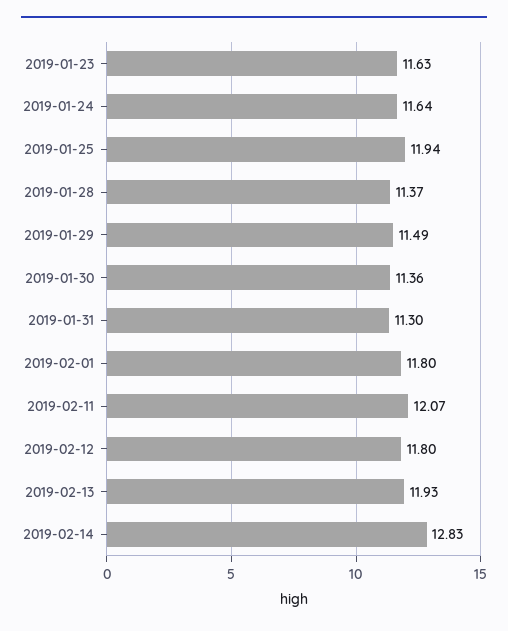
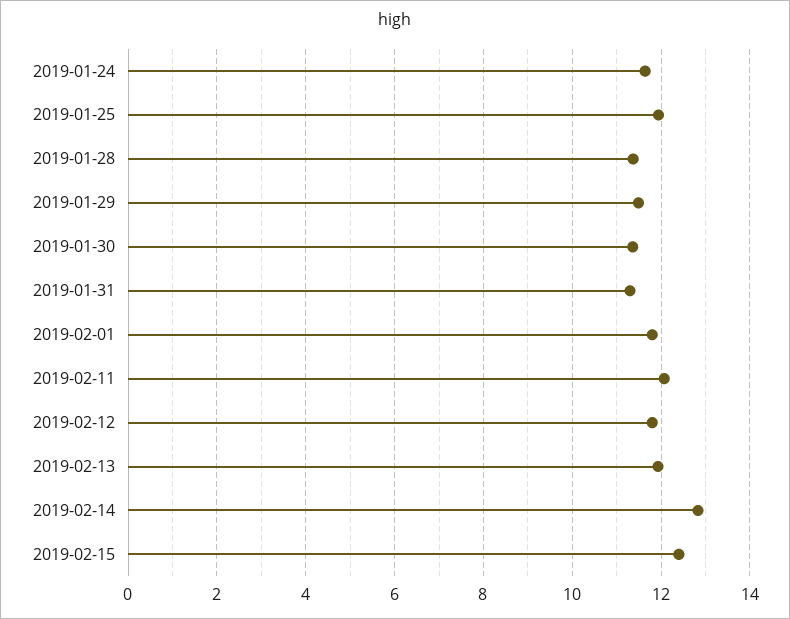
2019-01-23: 11.63 -> none
2019-02-15: none -> 12.4

